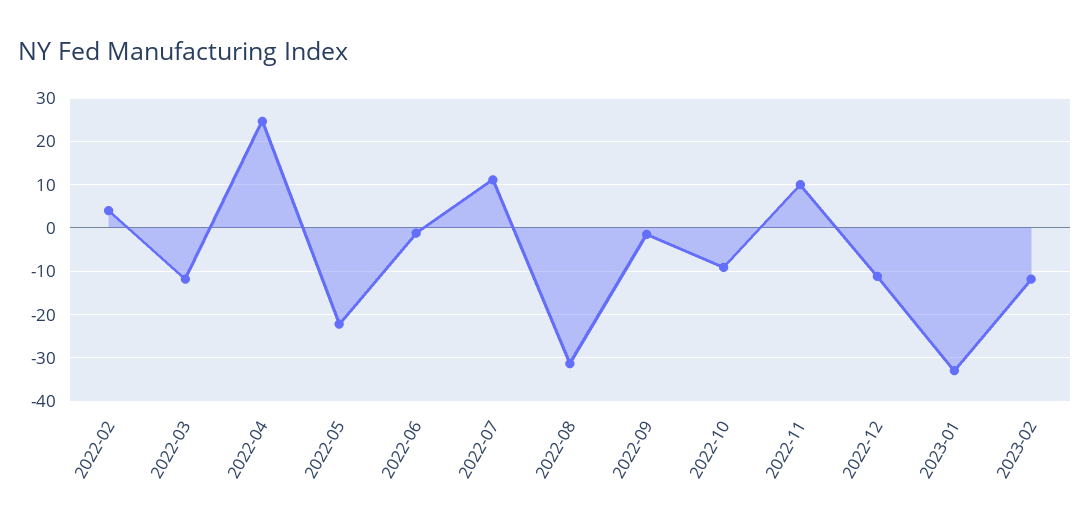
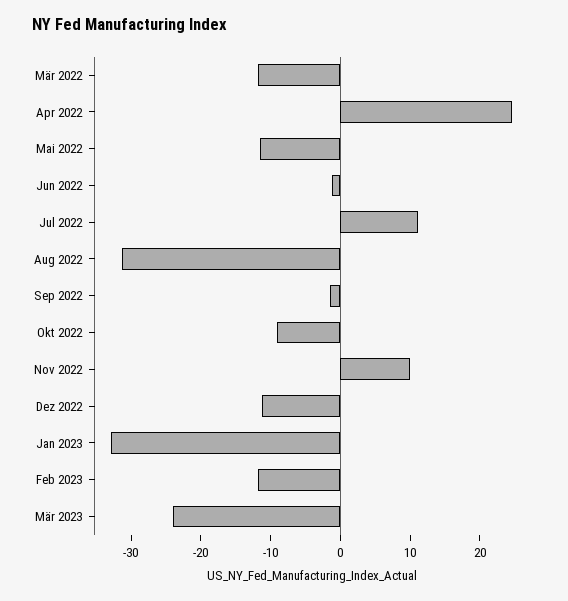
2022-02: 4 -> none
2022-05: -22 -> -12
Mär 2023: none -> -24

